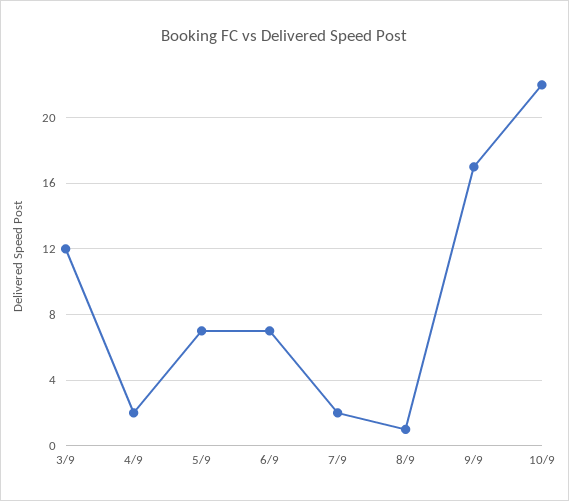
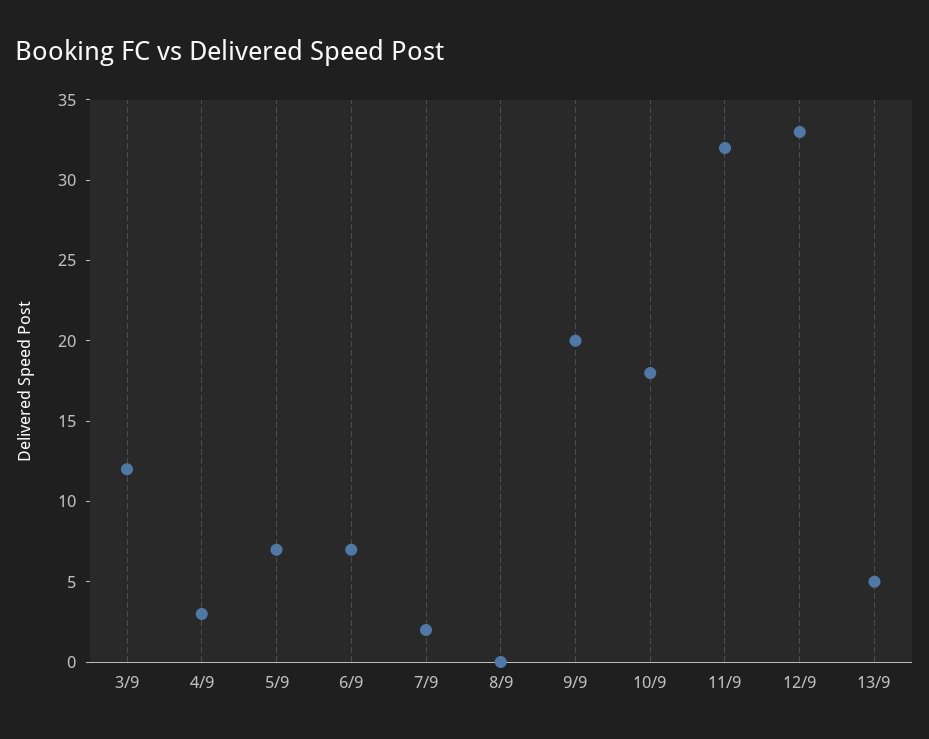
4/9: 2 -> 3
8/9: 1 -> 0
9/9: 17 -> 20
10/9: 22 -> 18
11/9: none -> 32
12/9: none -> 33
13/9: none -> 5

